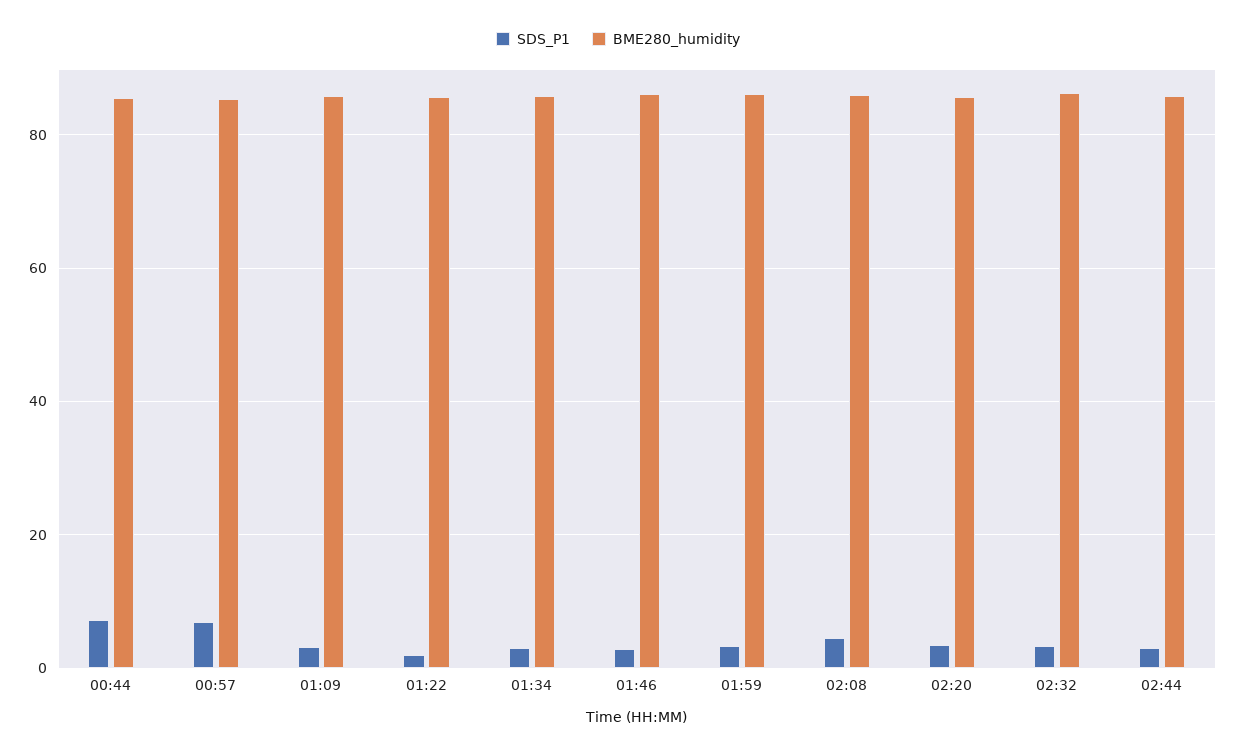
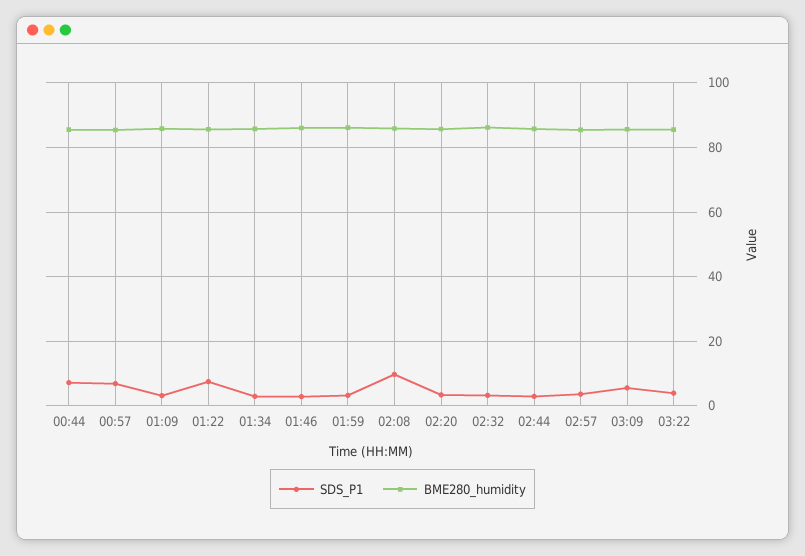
SDS_P1, 01:22: 2 -> 8
SDS_P1, 02:08: 4 -> 10
SDS_P1, 02:57: none -> 4
BME280_humidity, 02:57: none -> 86
SDS_P1, 03:09: none -> 6
BME280_humidity, 03:09: none -> 86
SDS_P1, 03:22: none -> 4
BME280_humidity, 03:22: none -> 86

